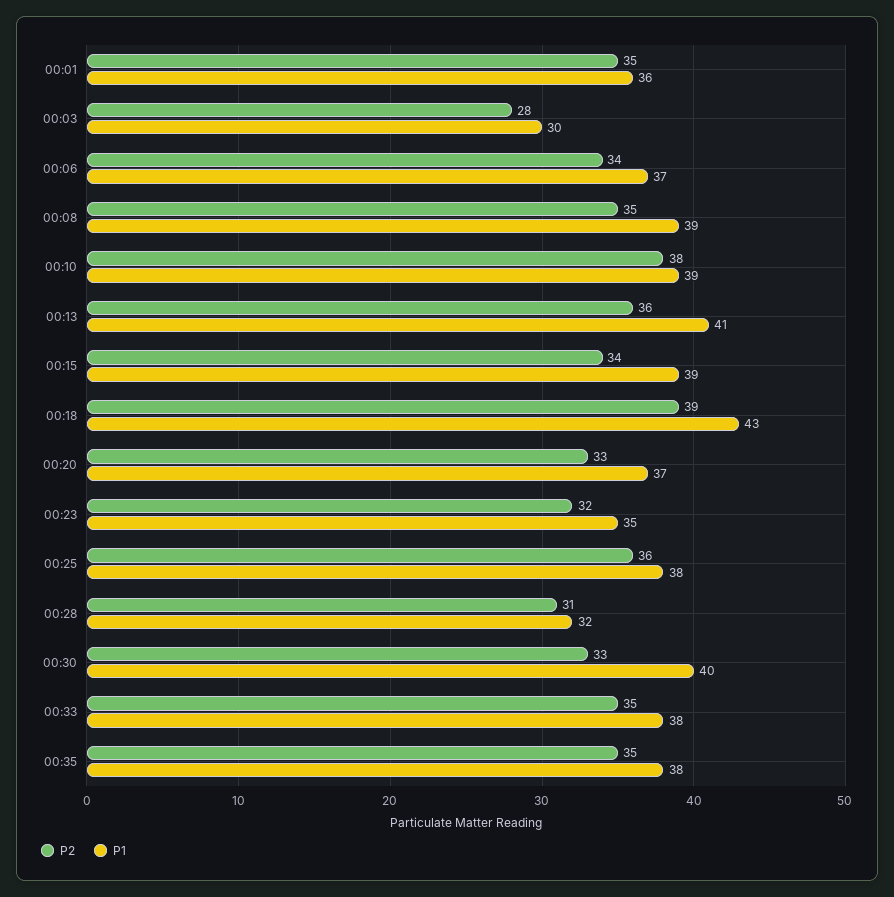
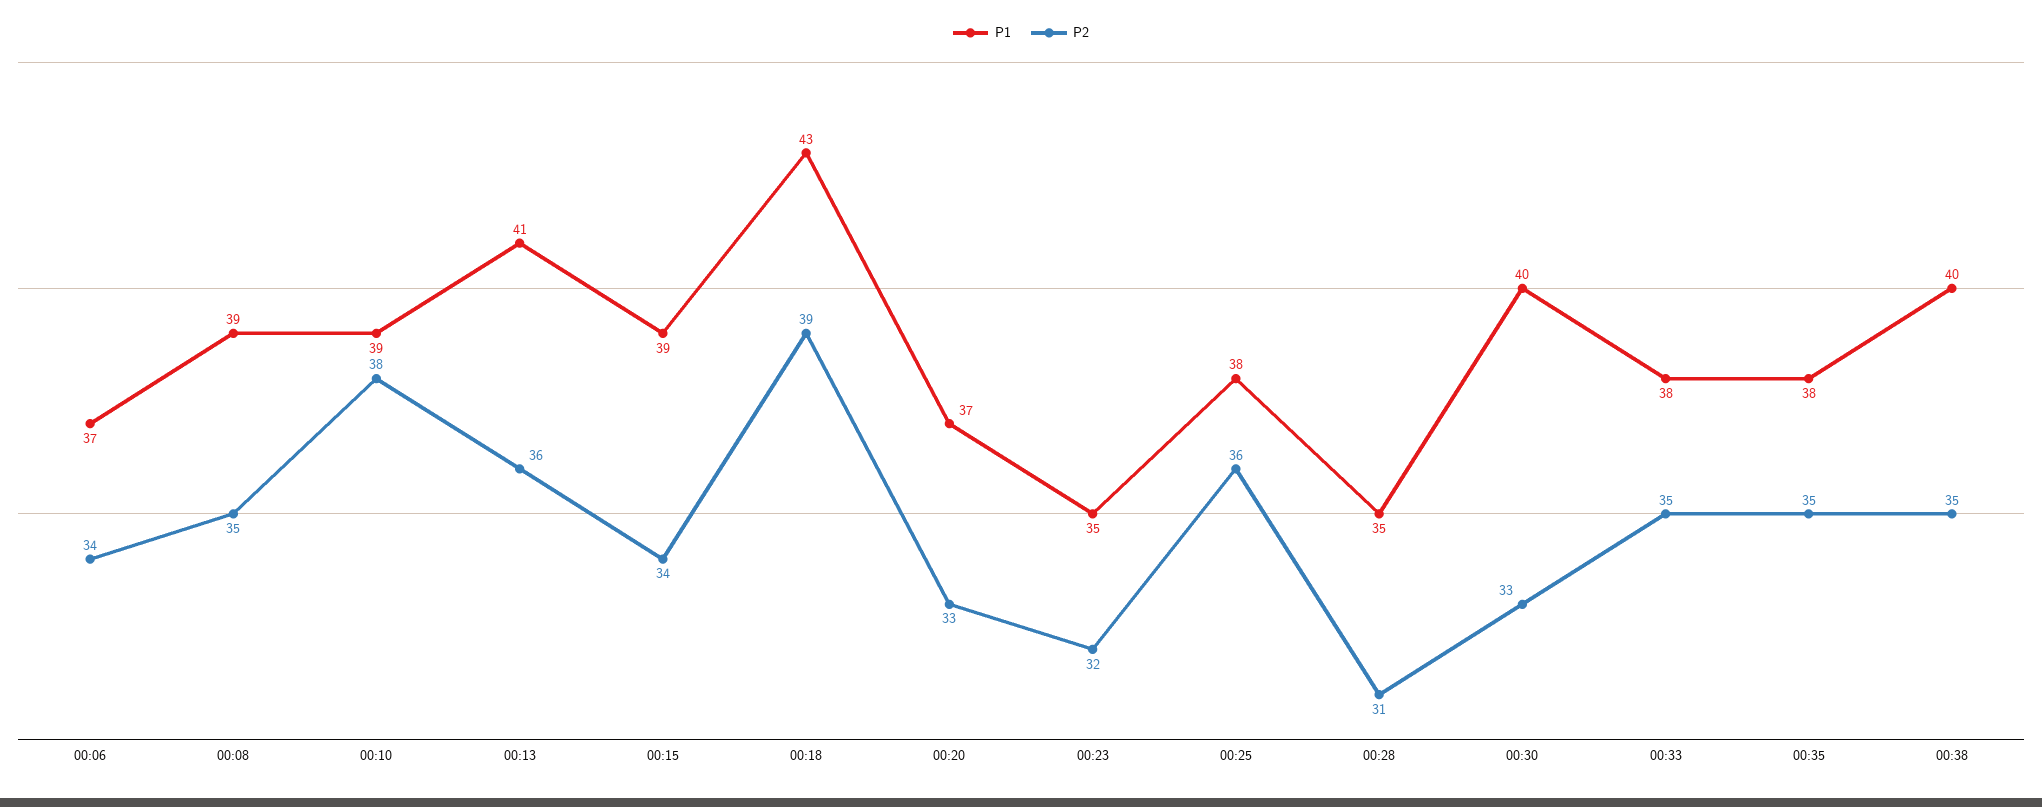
P2, 00:01: 35 -> none
P1, 00:01: 36 -> none
P2, 00:03: 28 -> none
P1, 00:03: 30 -> none
P1, 00:28: 32 -> 35
P1, 00:38: none -> 40
P2, 00:38: none -> 35

